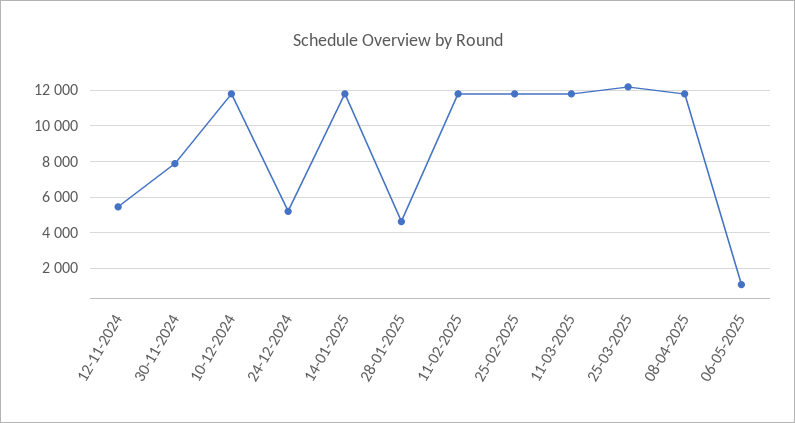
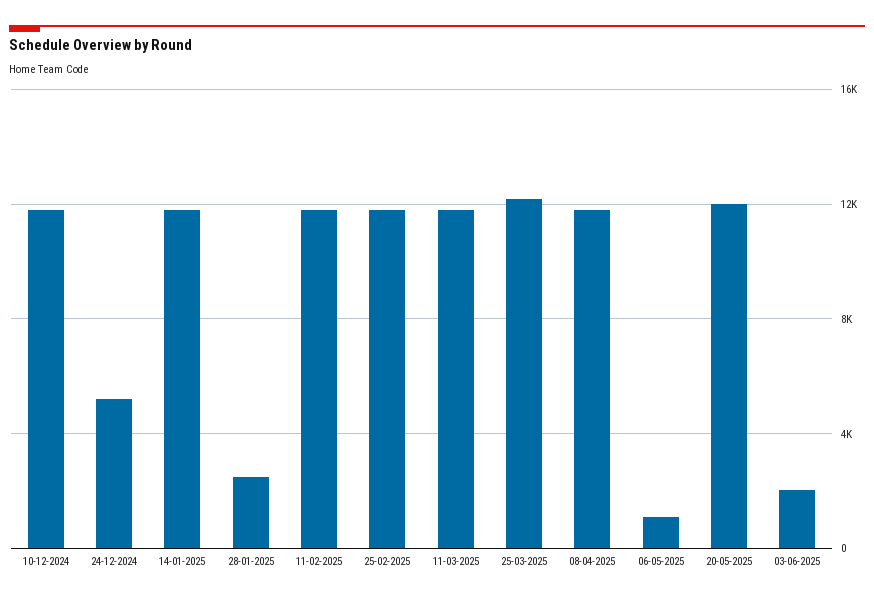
12-11-2024: 5500 -> none
30-11-2024: 8000 -> none
28-01-2025: 4500 -> 2500
20-05-2025: none -> 12000
03-06-2025: none -> 2000

